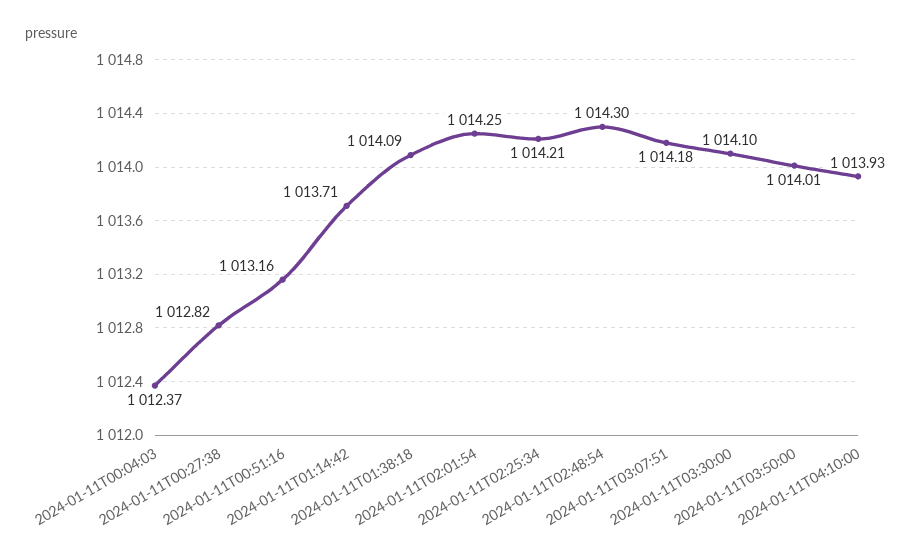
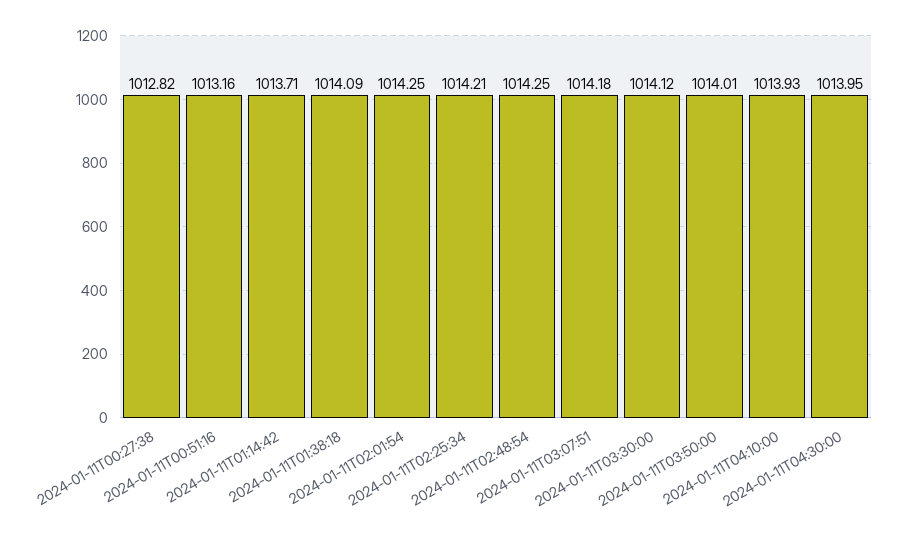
2024-01-11T00:04:03: 1012.37 -> none
2024-01-11T02:48:54: 1014.3 -> 1014.25
2024-01-11T03:30:00: 1014.1 -> 1014.12
2024-01-11T04:30:00: none -> 1013.95

